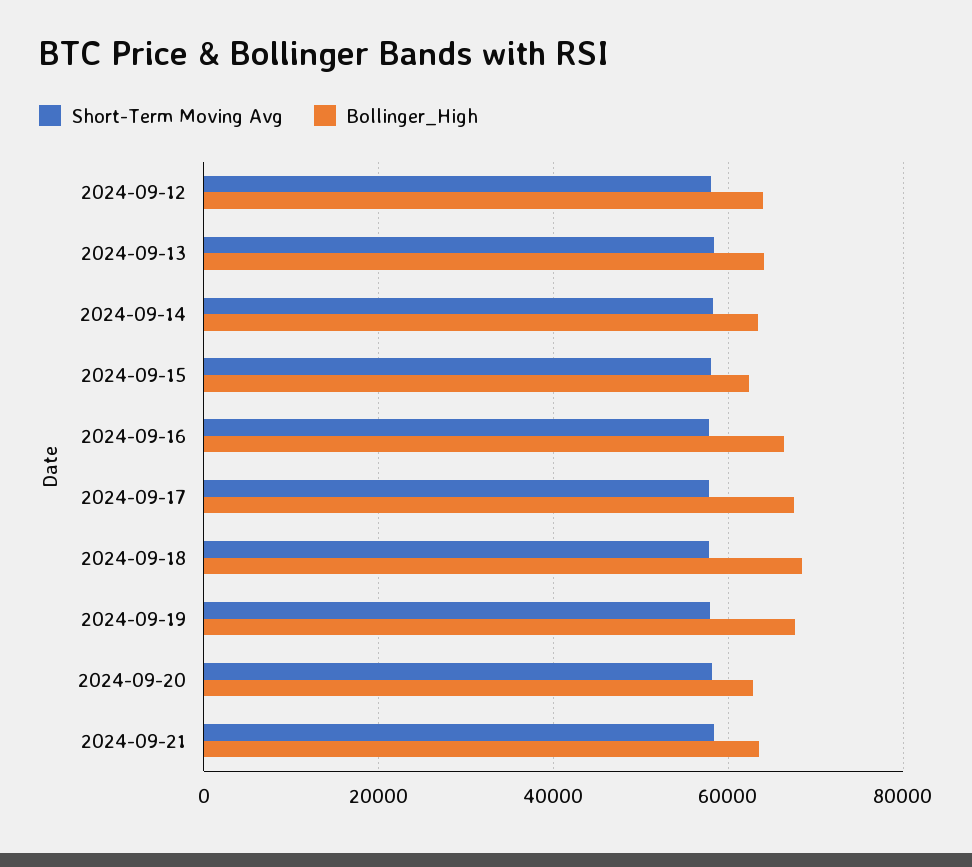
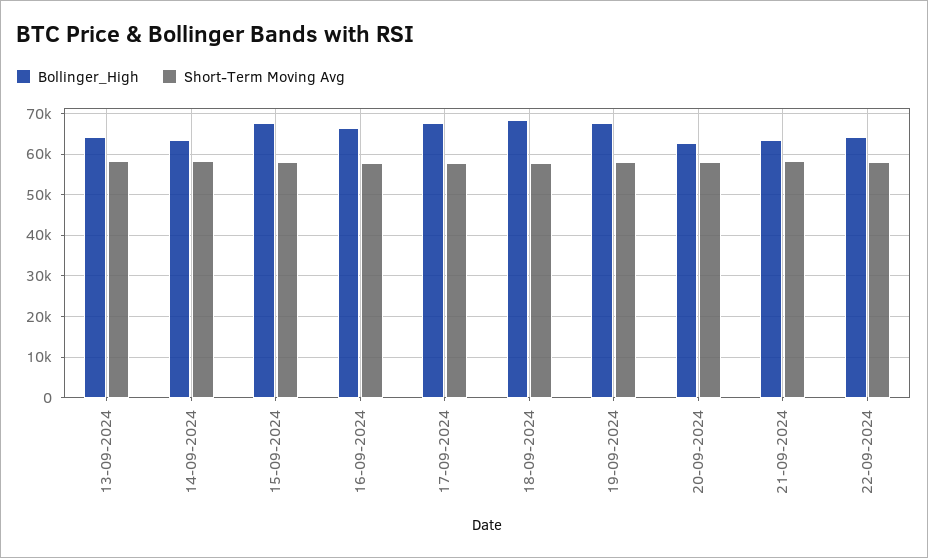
Short-Term Moving Avg, 2024-09-12: 58000 -> none
Bollinger_High, 2024-09-12: 64000 -> none
Bollinger_High, 2024-09-15: 62000 -> 68000
Bollinger_High, 22-09-2024: none -> 64000
Short-Term Moving Avg, 22-09-2024: none -> 58000

